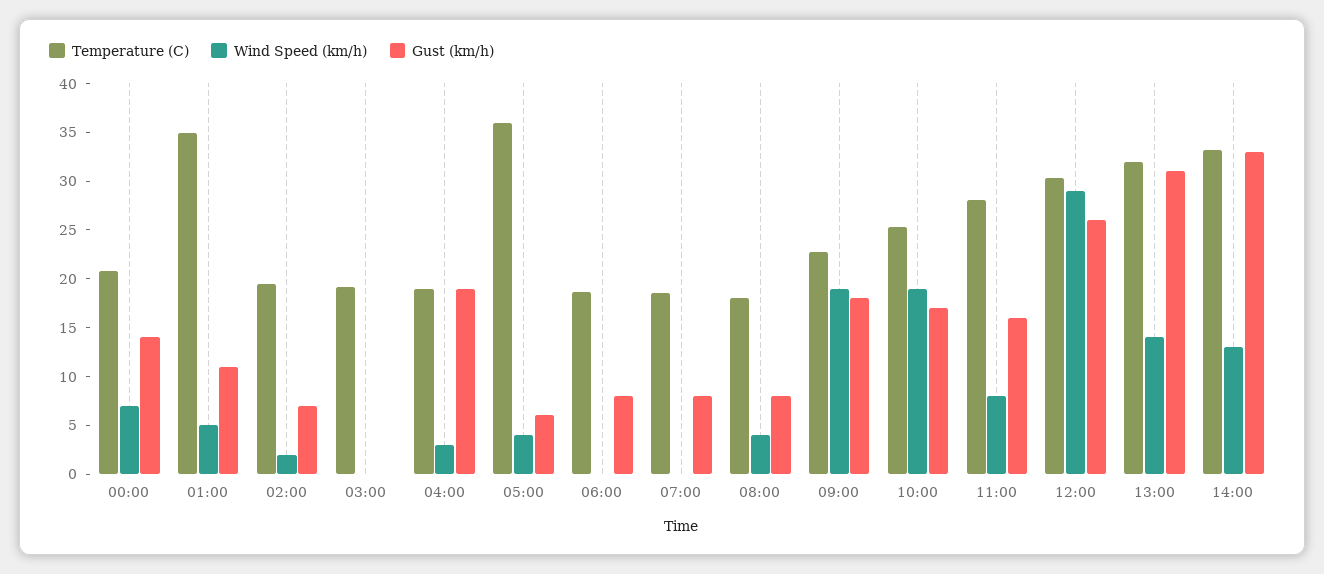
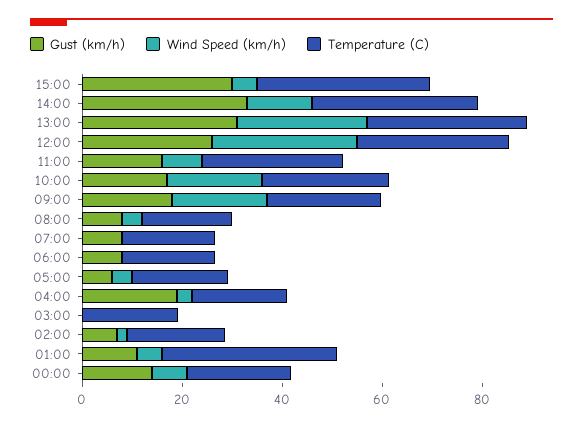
Temperature (C), 05:00: 36 -> 20
Wind Speed (km/h), 13:00: 14 -> 25
Gust (km/h), 15:00: none -> 30
Wind Speed (km/h), 15:00: none -> 5
Temperature (C), 15:00: none -> 35

